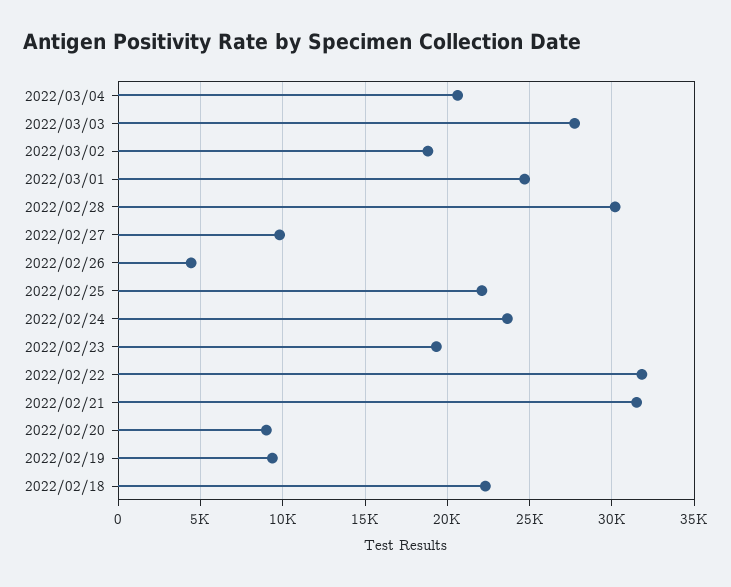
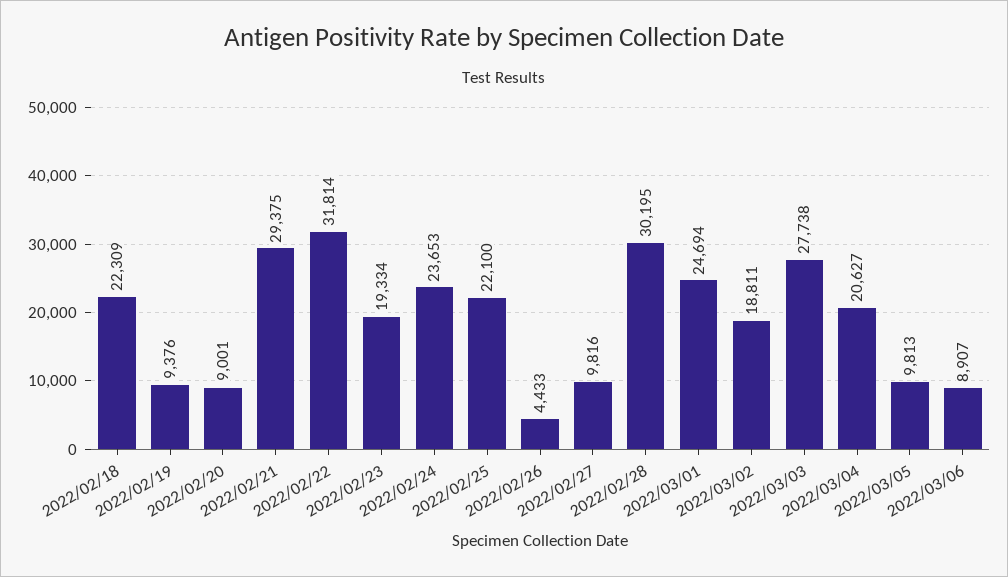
2022/02/21: 31500 -> 29375
2022/03/05: none -> 9813
2022/03/06: none -> 8907

